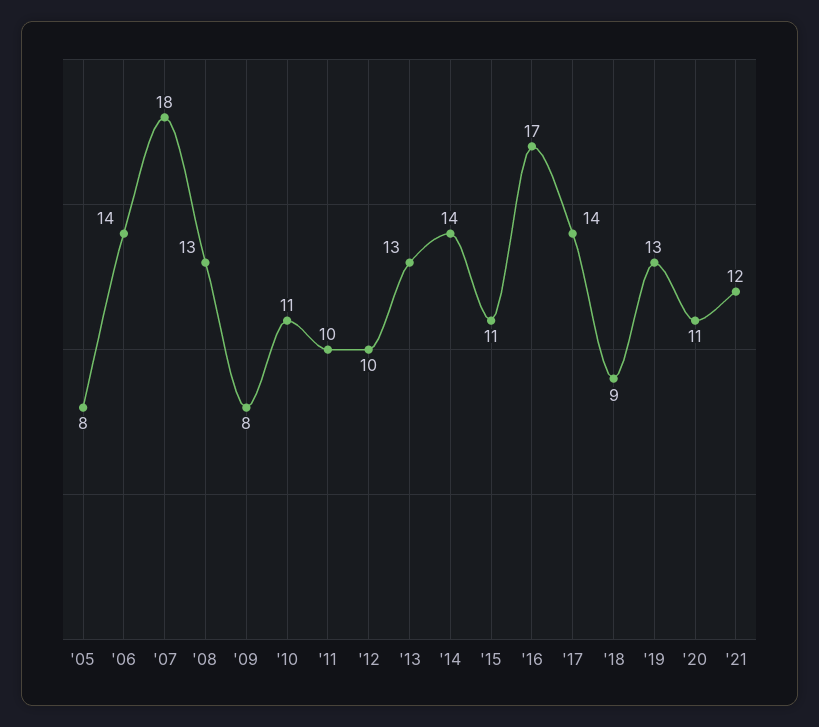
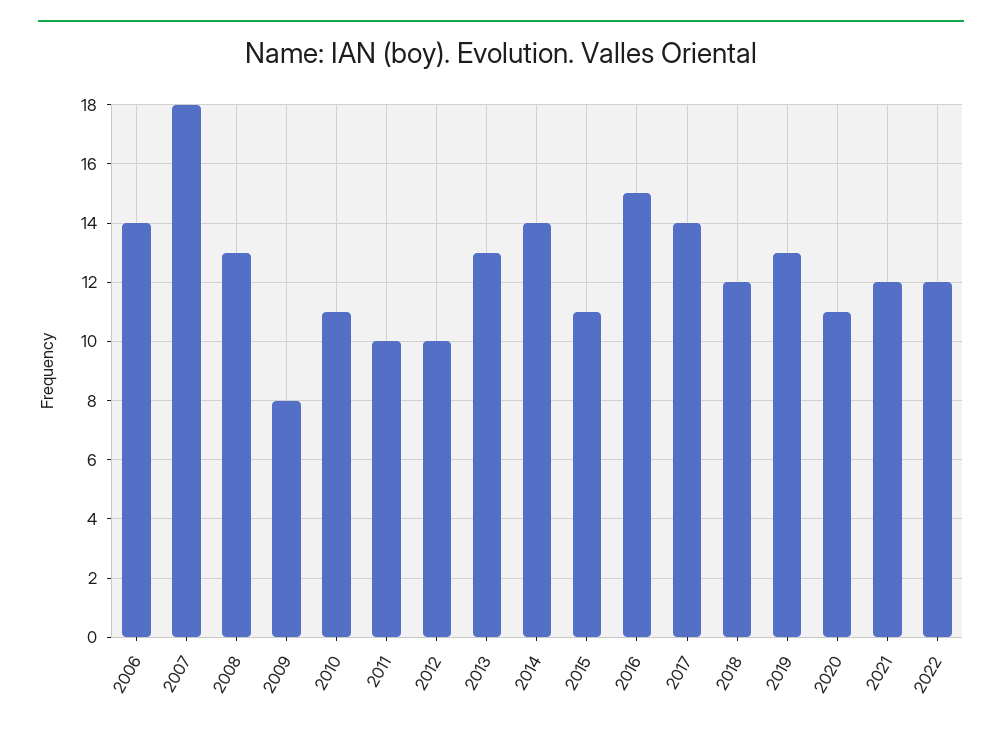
'05: 8 -> none
'16: 17 -> 15
'18: 9 -> 12
2022: none -> 12

